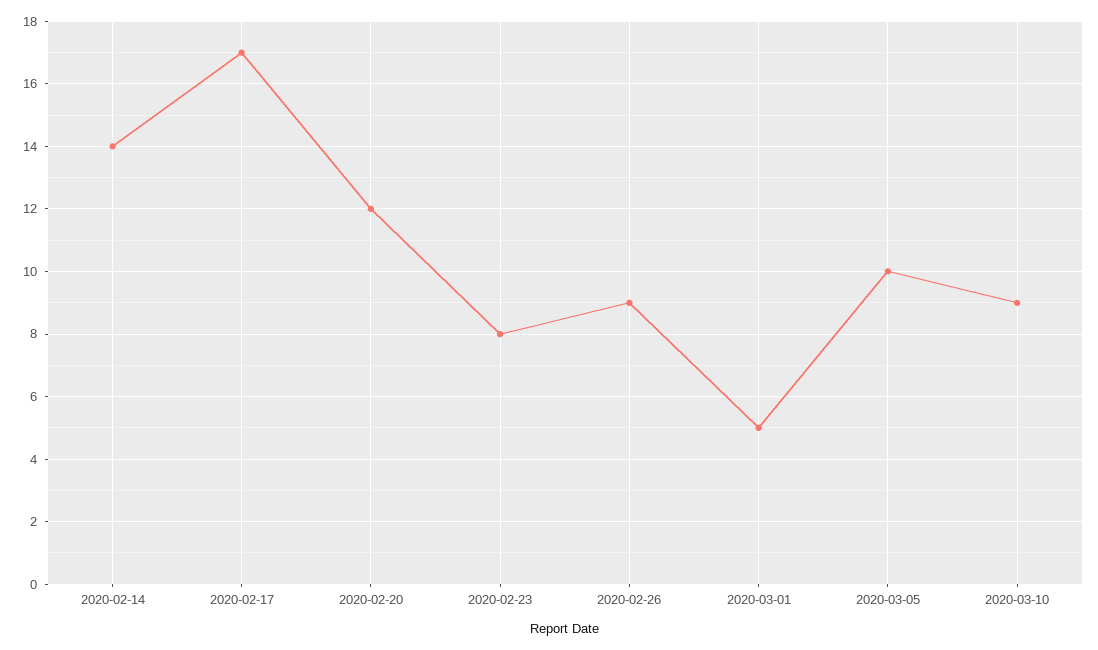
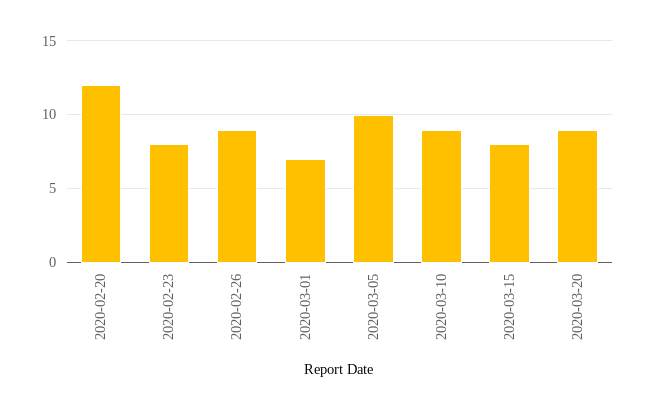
2020-02-14: 14 -> none
2020-02-17: 17 -> none
2020-03-01: 5 -> 7
2020-03-15: none -> 8
2020-03-20: none -> 9

